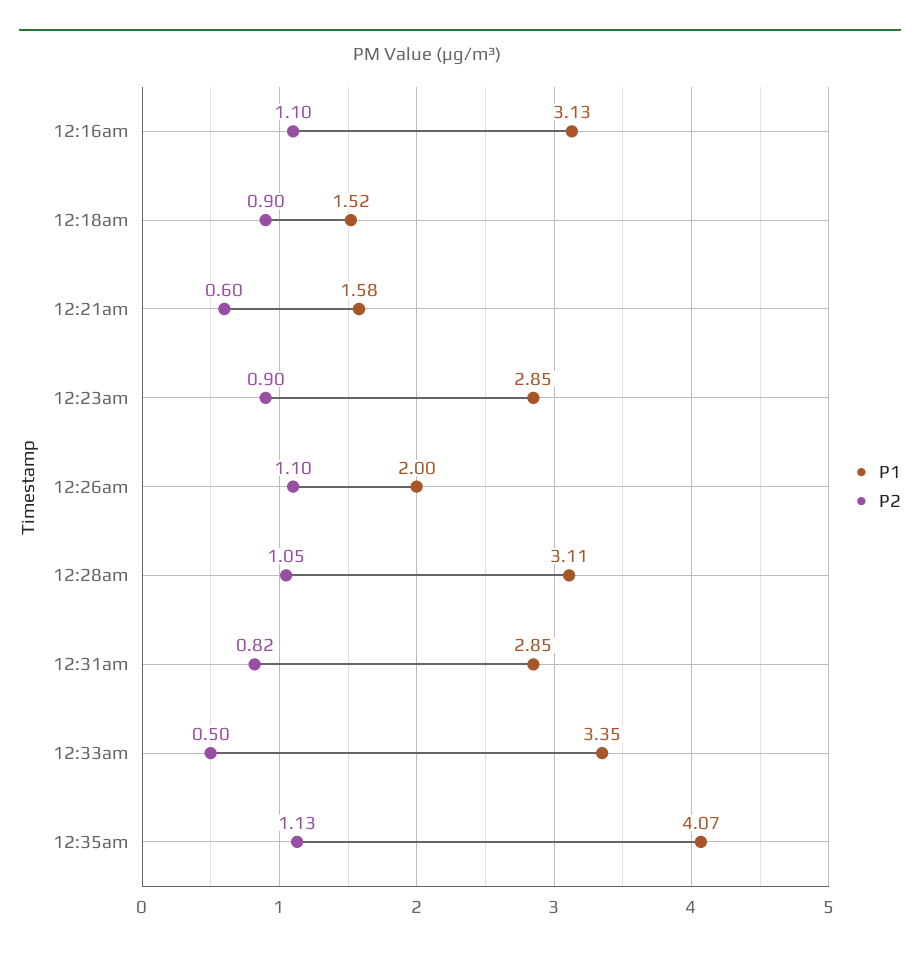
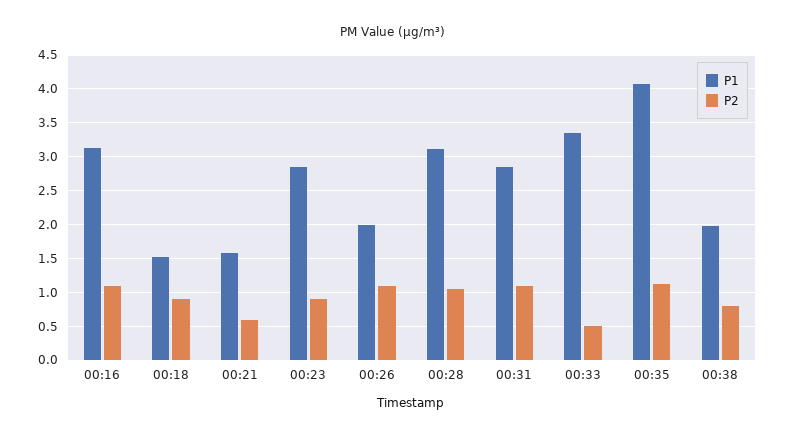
P2, 12:31am: 0.82 -> 1.1
P1, 00:38: none -> 2
P2, 00:38: none -> 0.8

